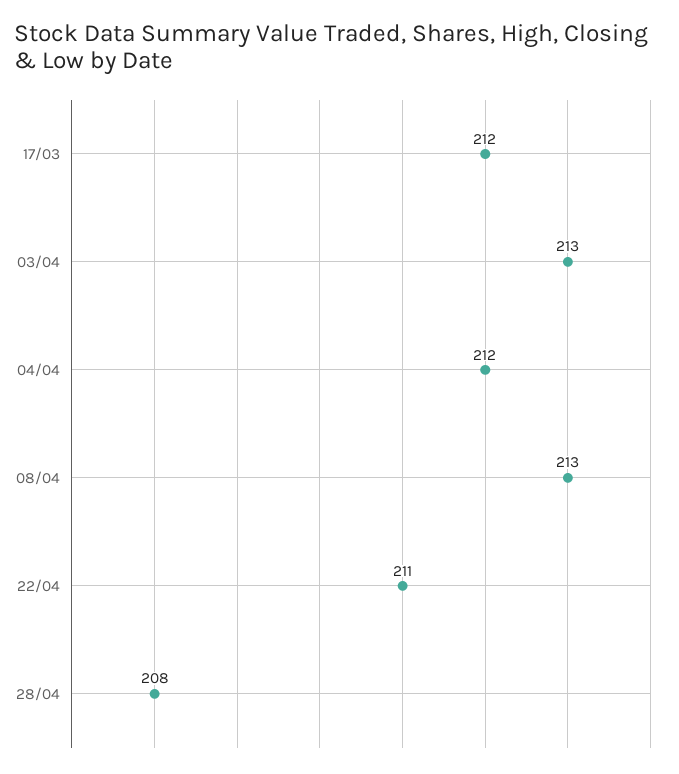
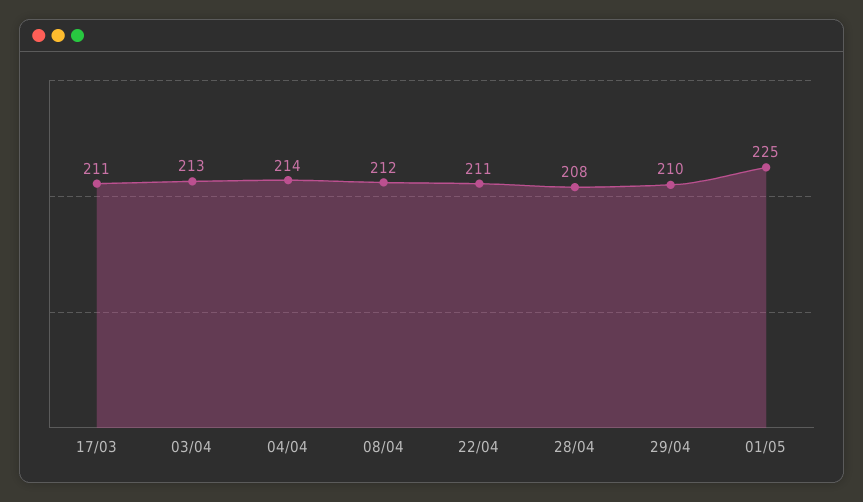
17/03: 212 -> 211
04/04: 212 -> 214
08/04: 213 -> 212
29/04: none -> 210
01/05: none -> 225

